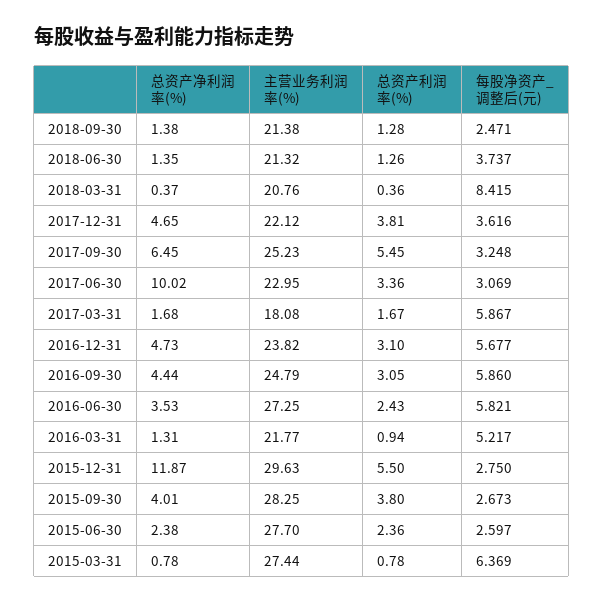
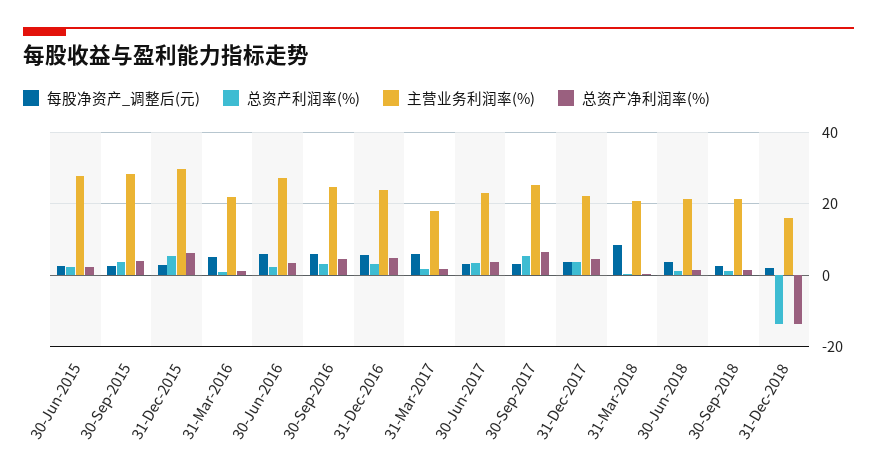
总资产净利润率(%), 2017-06-30: 10.02 -> 4
总资产净利润率(%), 2015-12-31: 11.87 -> 6
总资产净利润率(%), 2015-03-31: 0.78 -> none
主营业务利润率(%), 2015-03-31: 27.44 -> none
总资产利润率(%), 2015-03-31: 0.78 -> none
每股净资产_调整后(元), 2015-03-31: 6.369 -> none
每股净资产_调整后(元), 31-Dec-2018: none -> 2
总资产利润率(%), 31-Dec-2018: none -> -14
主营业务利润率(%), 31-Dec-2018: none -> 16
总资产净利润率(%), 31-Dec-2018: none -> -14

